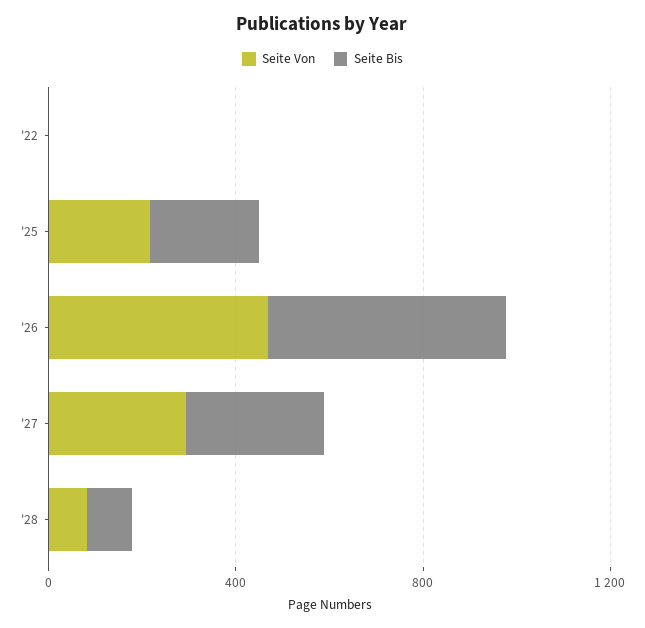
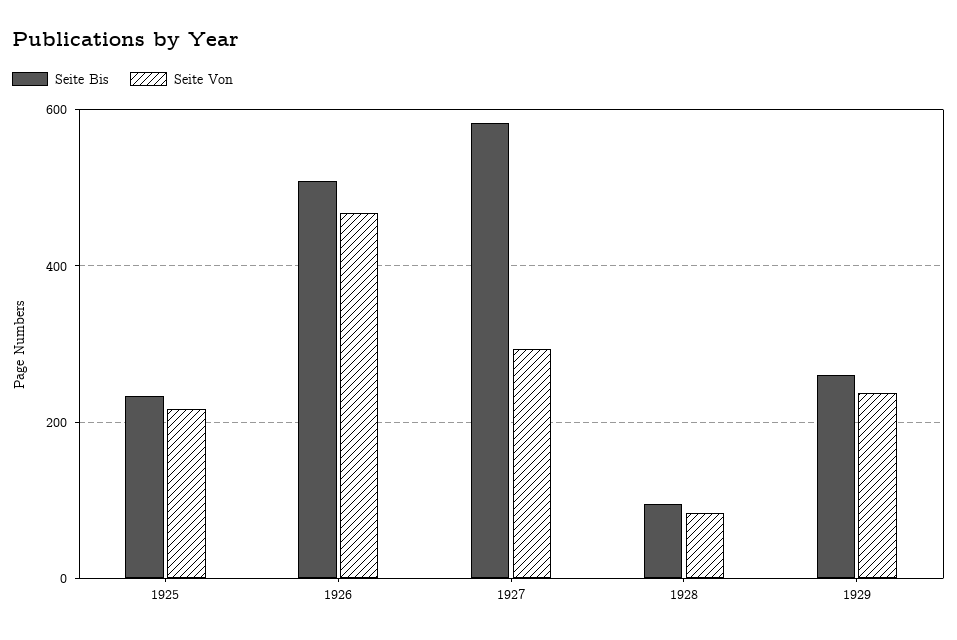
Seite Von, '22: 0 -> none
Seite Bis, '22: 0 -> none
Seite Bis, '27: 300 -> 580
Seite Bis, 1929: none -> 260
Seite Von, 1929: none -> 240

